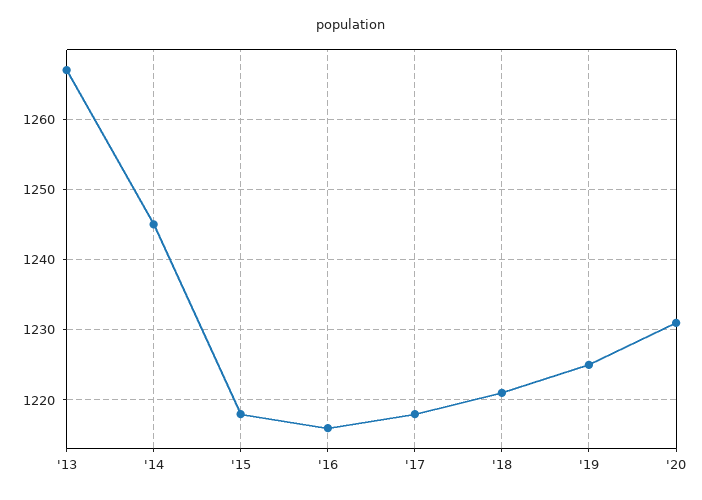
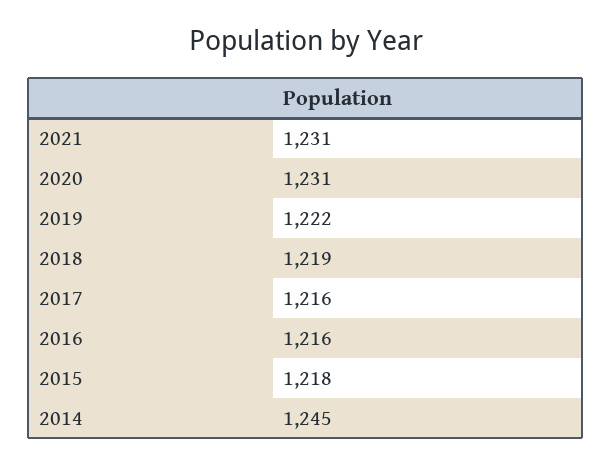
'13: 1267 -> none
'17: 1218 -> 1216
'18: 1221 -> 1219
'19: 1225 -> 1222
2021: none -> 1231

